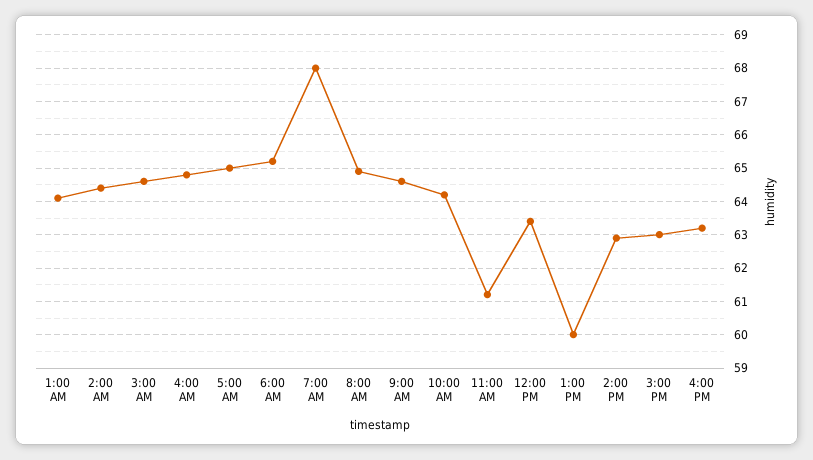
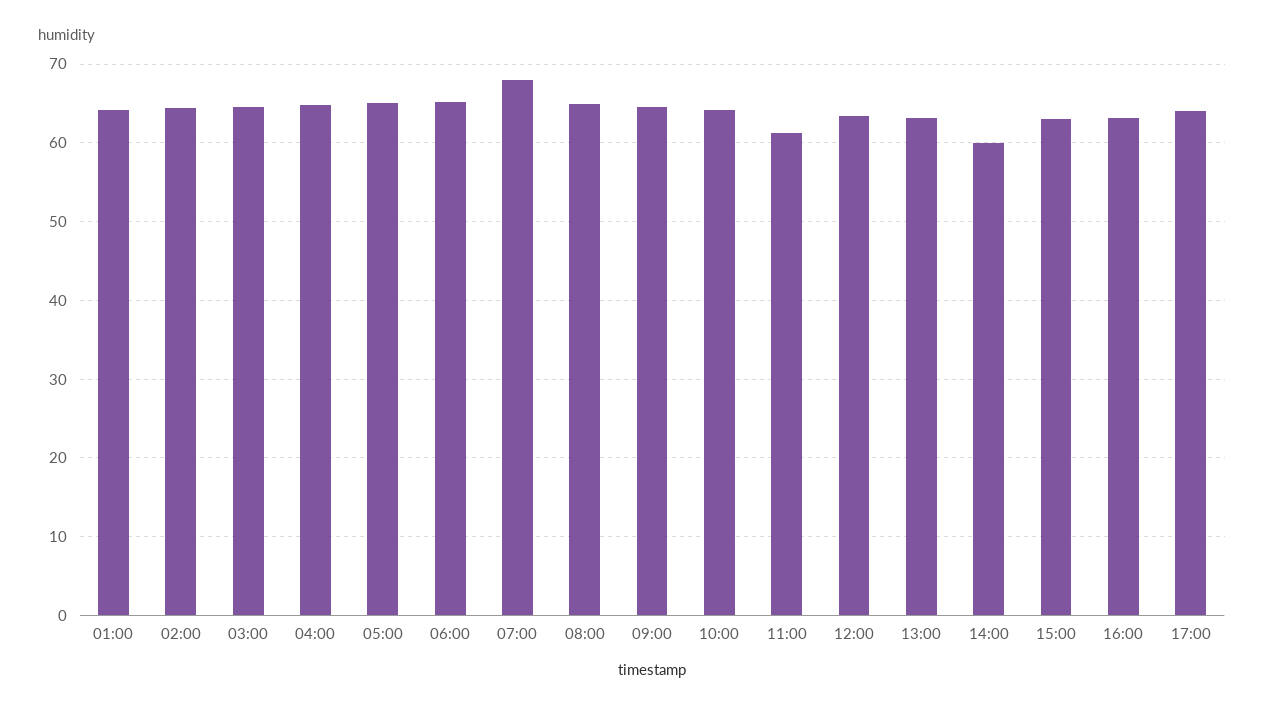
1:00 PM: 60 -> 63
2:00 PM: 63 -> 60
17:00: none -> 64

